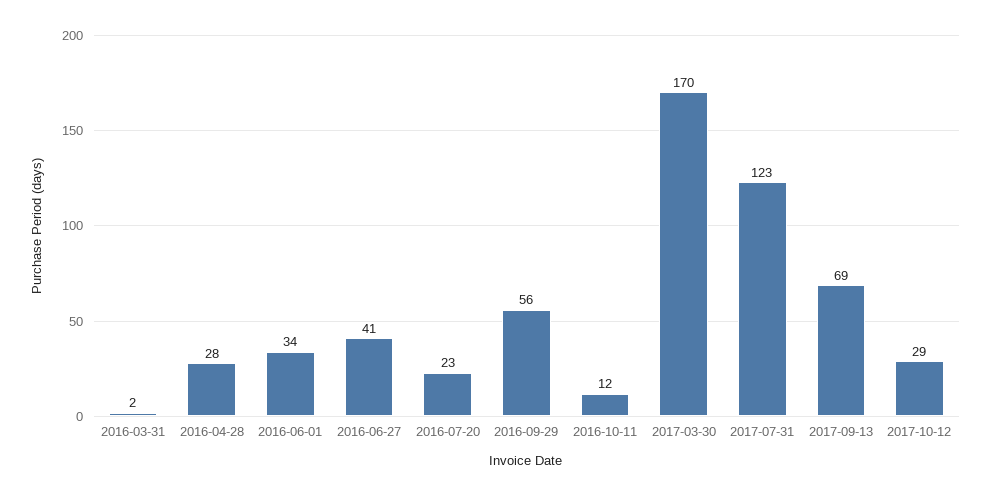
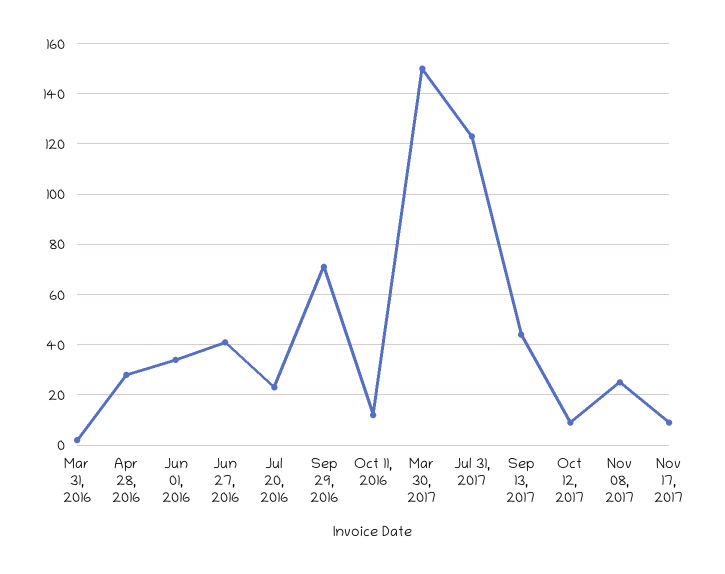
2016-09-29: 56 -> 70
2017-03-30: 170 -> 150
2017-09-13: 69 -> 45
2017-10-12: 29 -> 10
Nov 08, 2017: none -> 25
Nov 17, 2017: none -> 10

